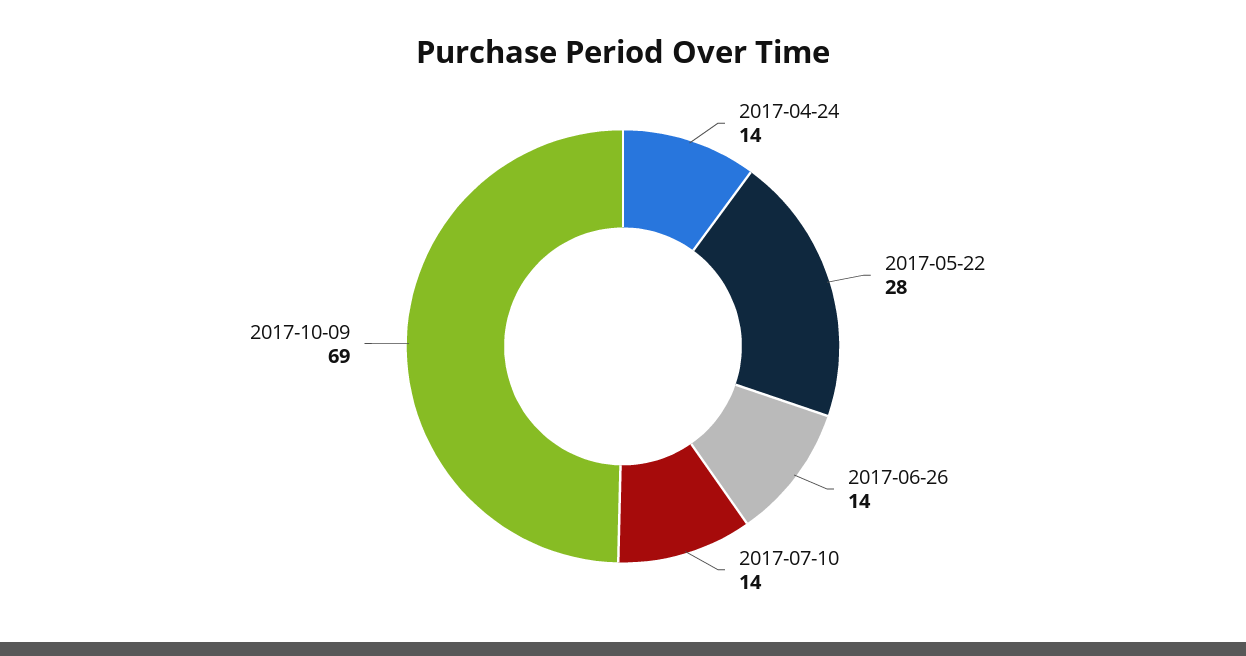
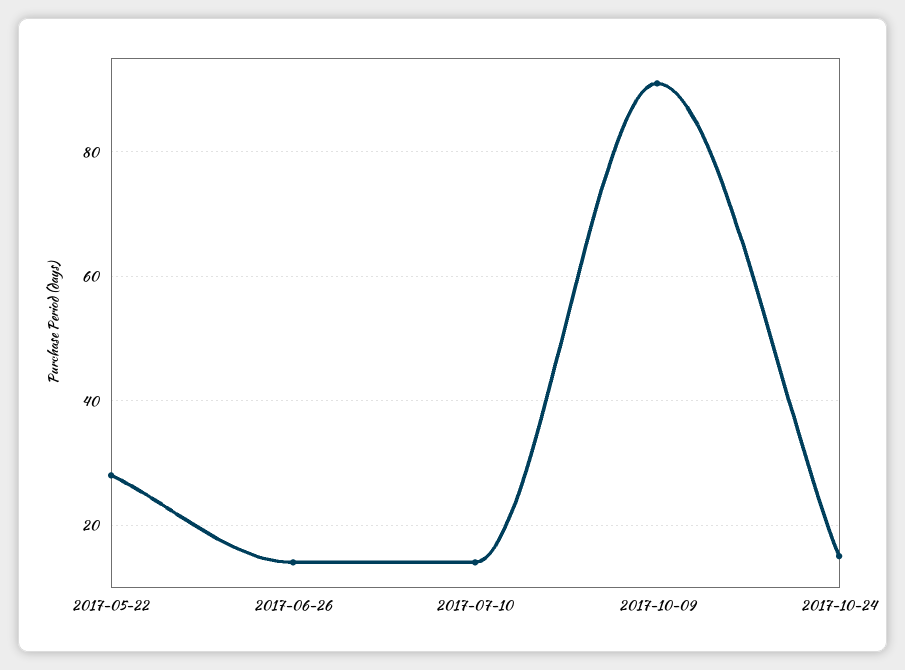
2017-04-24: 14 -> none
2017-10-09: 69 -> 90
2017-10-24: none -> 15

